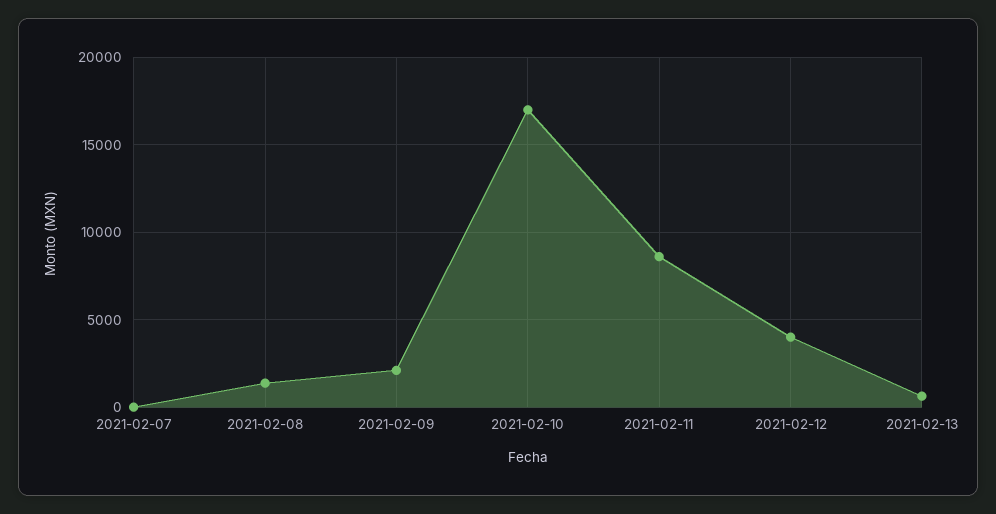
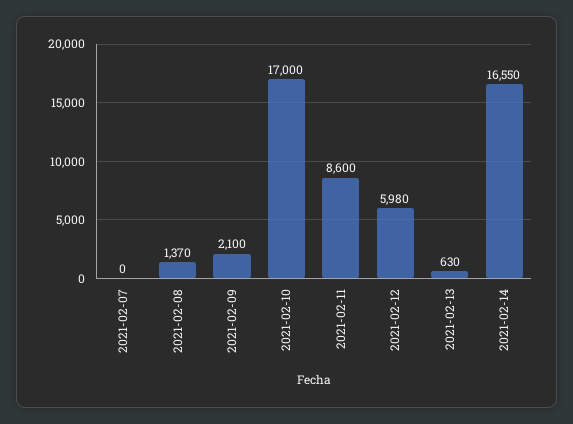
2021-02-12: 4000 -> 5980
2021-02-14: none -> 16550

